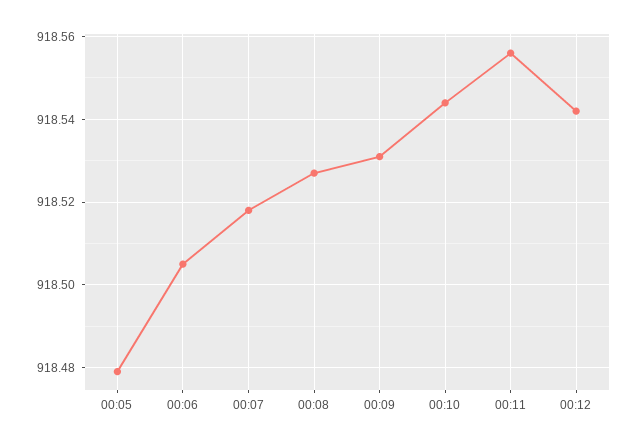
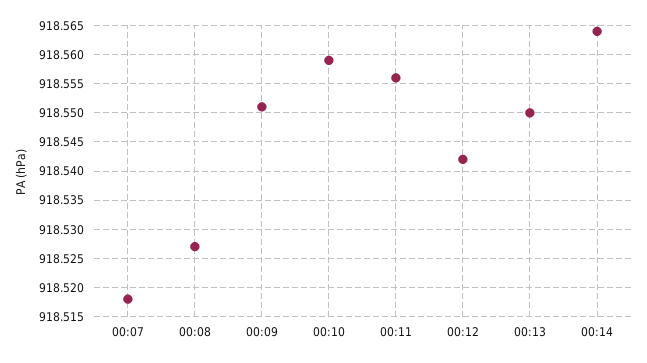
00:05: 918.48 -> none
00:06: 918.505 -> none
00:09: 918.53 -> 918.55
00:10: 918.545 -> 918.56
00:13: none -> 918.55
00:14: none -> 918.565

